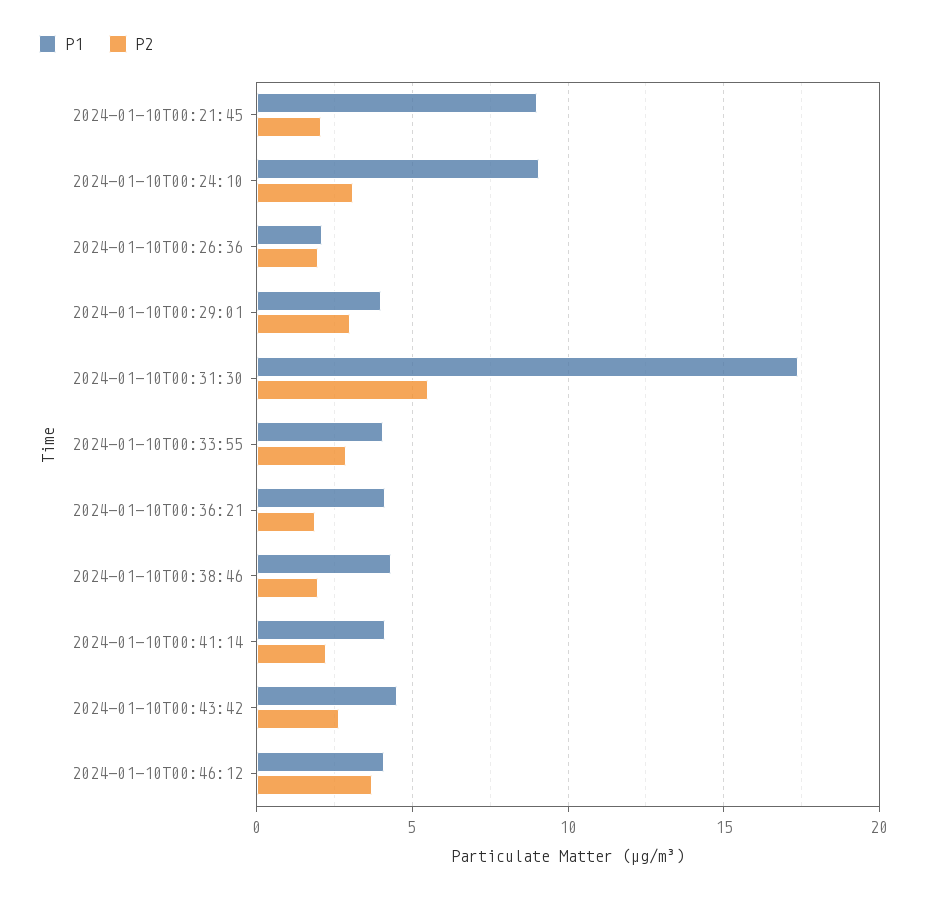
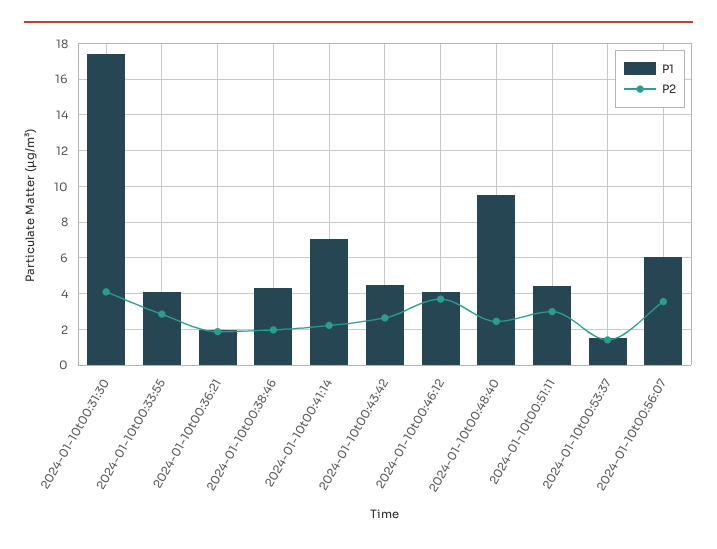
P1, 2024-01-10T00:21:45: 9 -> none
P2, 2024-01-10T00:21:45: 2 -> none
P1, 2024-01-10T00:24:10: 9 -> none
P2, 2024-01-10T00:24:10: 3 -> none
P1, 2024-01-10T00:26:36: 2 -> none
P2, 2024-01-10T00:26:36: 2 -> none
P1, 2024-01-10T00:29:01: 4 -> none
P2, 2024-01-10T00:29:01: 3 -> none
P2, 2024-01-10T00:31:30: 5.5 -> 4
P1, 2024-01-10T00:36:21: 4 -> 2
P1, 2024-01-10T00:41:14: 4 -> 7
P1, 2024-01-10t00:48:40: none -> 9.5
P2, 2024-01-10t00:48:40: none -> 2.5
P1, 2024-01-10t00:51:11: none -> 4.5
P2, 2024-01-10t00:51:11: none -> 3
P1, 2024-01-10t00:53:37: none -> 1.5
P2, 2024-01-10t00:53:37: none -> 1.5
P1, 2024-01-10t00:56:07: none -> 6
P2, 2024-01-10t00:56:07: none -> 3.5

